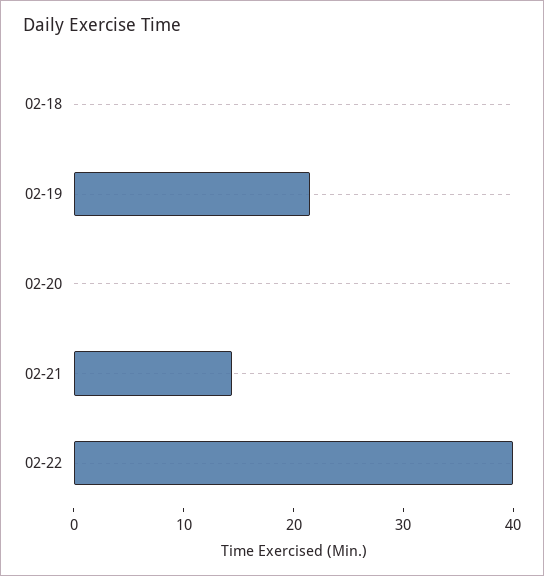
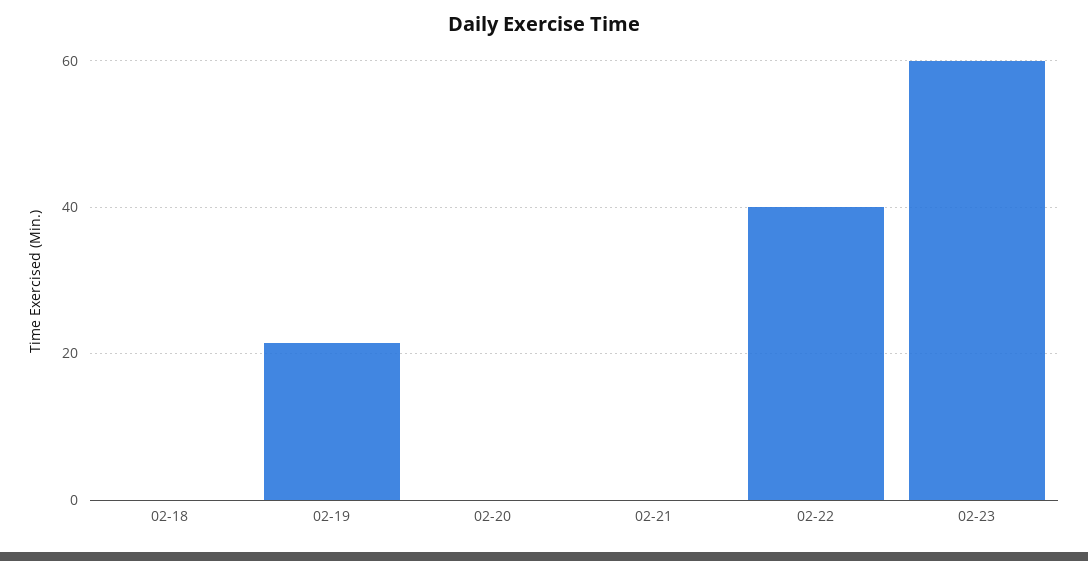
02-21: 14 -> 0
02-23: none -> 60

